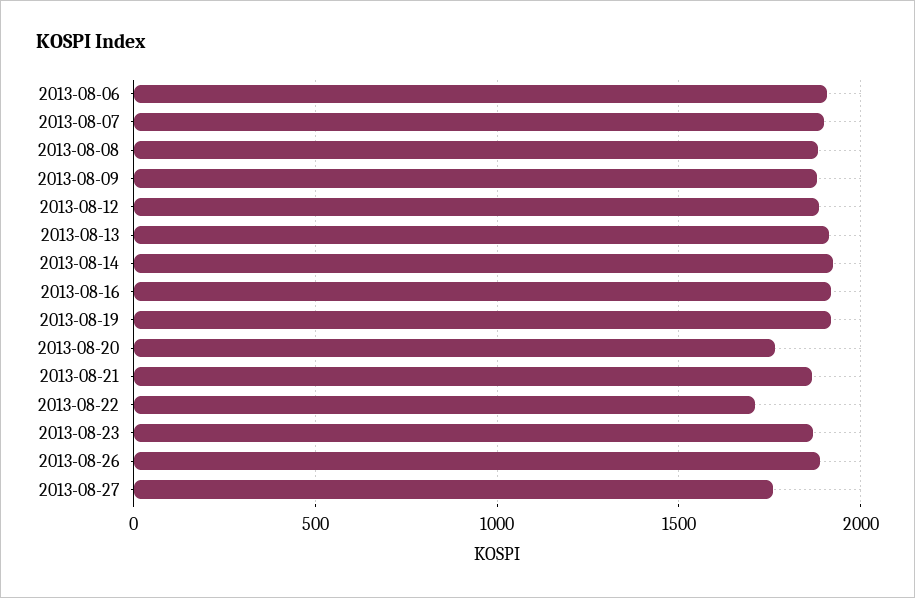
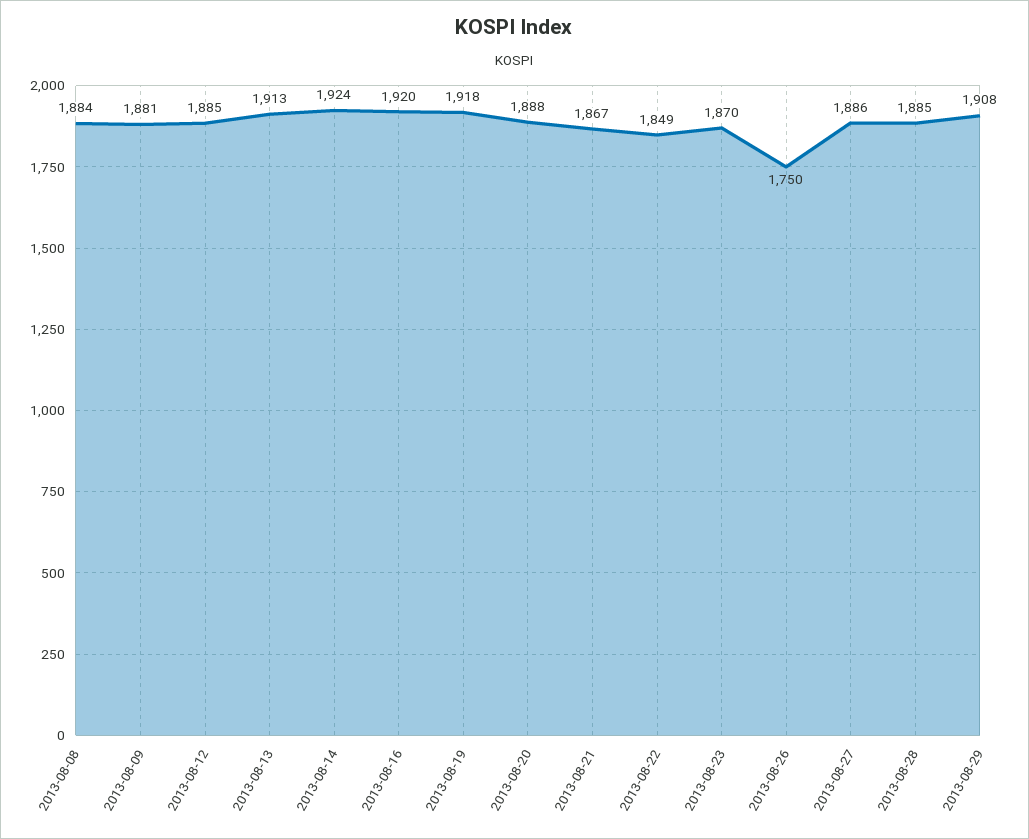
2013-08-06: 1900 -> none
2013-08-07: 1900 -> none
2013-08-20: 1750 -> 1888
2013-08-22: 1700 -> 1849
2013-08-26: 1900 -> 1750
2013-08-27: 1750 -> 1886
2013-08-28: none -> 1885
2013-08-29: none -> 1908

